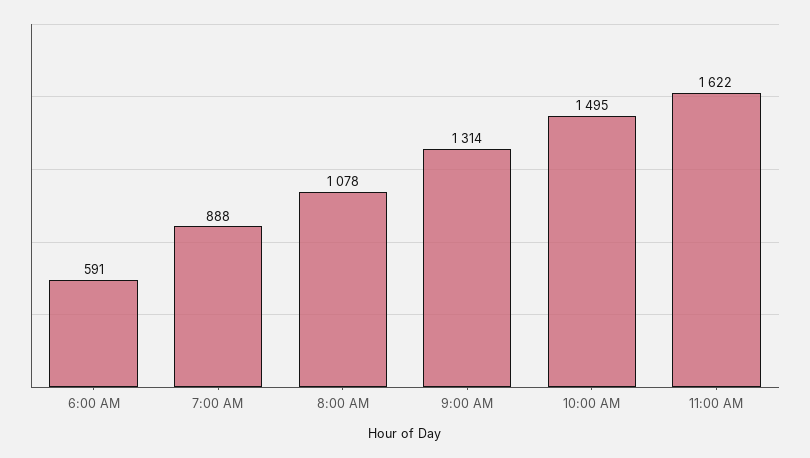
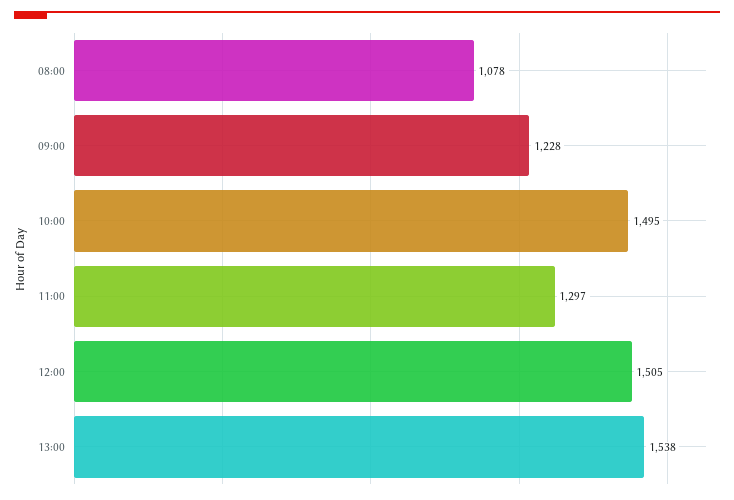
6:00 AM: 591 -> none
7:00 AM: 888 -> none
9:00 AM: 1314 -> 1228
11:00 AM: 1622 -> 1297
12:00: none -> 1505
13:00: none -> 1538

